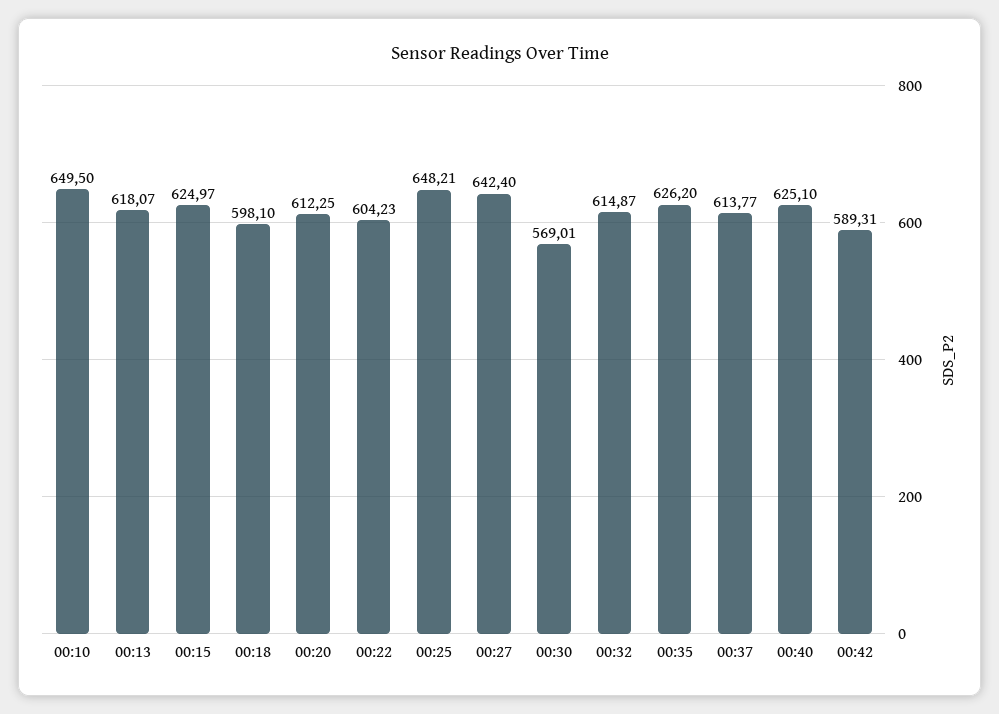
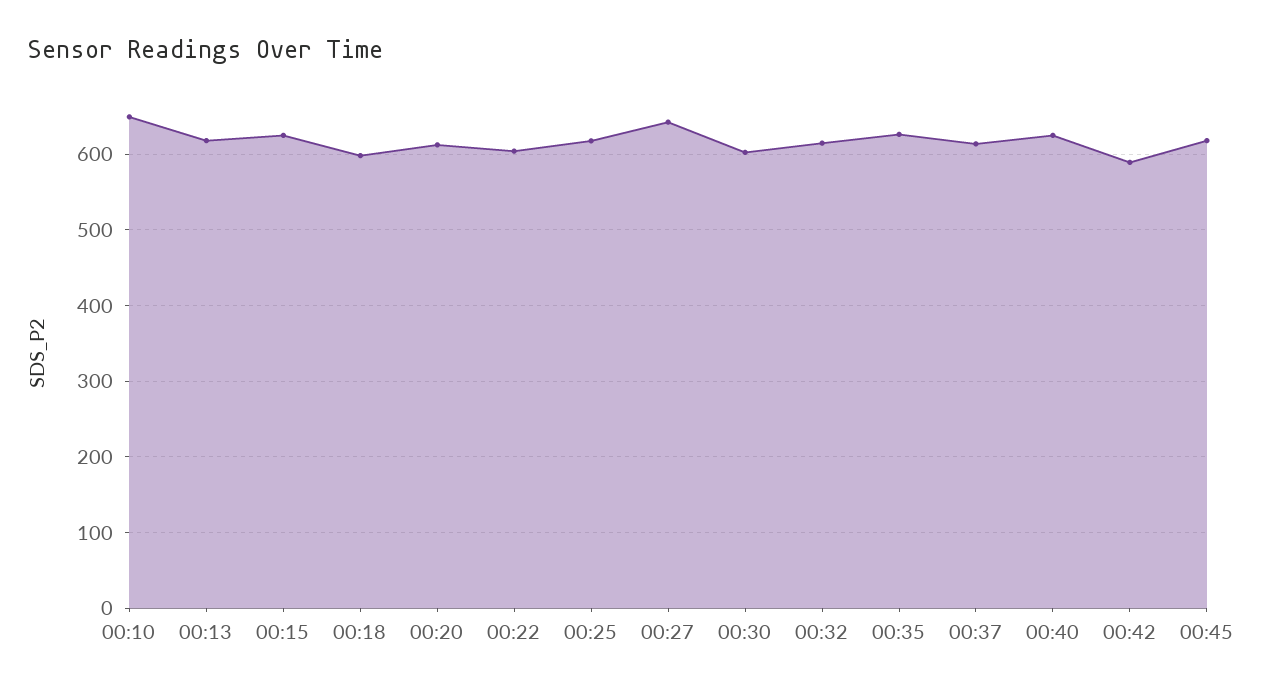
00:25: 648.21 -> 620
00:30: 569.01 -> 600
00:45: none -> 620

